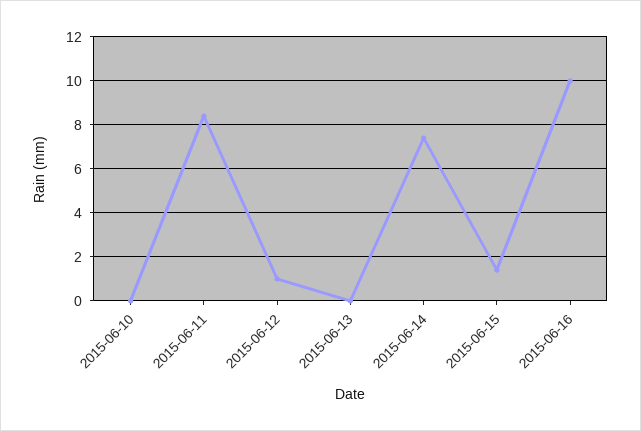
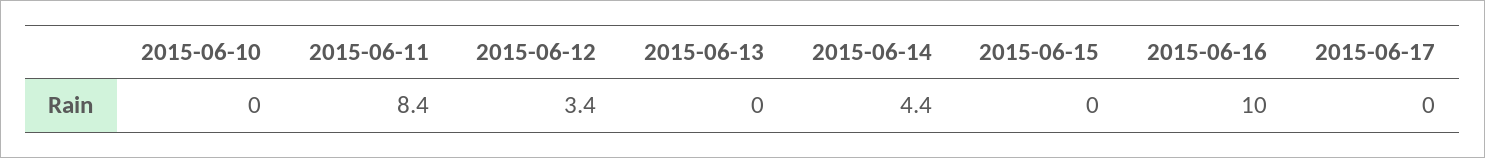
2015-06-12: 1 -> 3.4
2015-06-14: 7.5 -> 4.4
2015-06-15: 1.5 -> 0
2015-06-17: none -> 0

